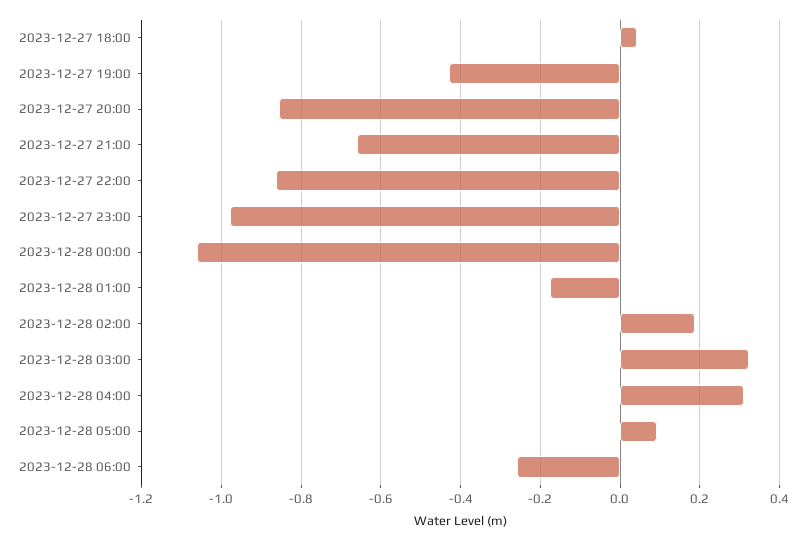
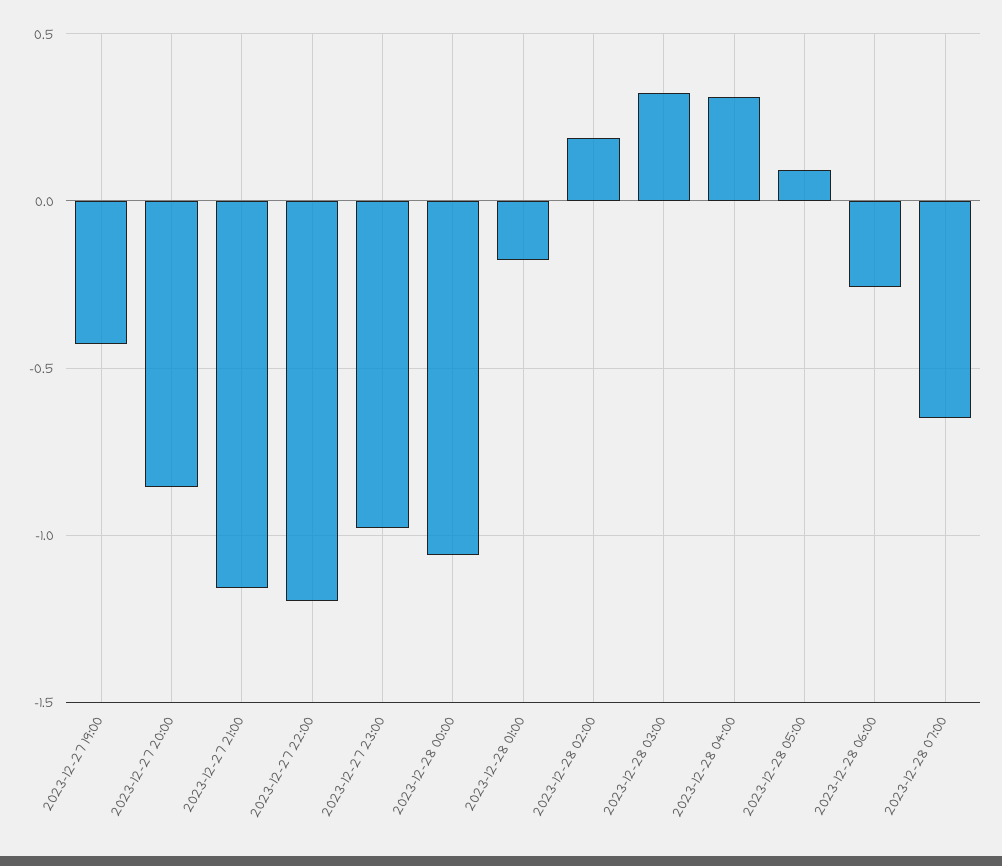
2023-12-27 18:00: 0.04 -> none
2023-12-27 21:00: -0.66 -> -1.15
2023-12-27 22:00: -0.86 -> -1.2
2023-12-28 07:00: none -> -0.65

